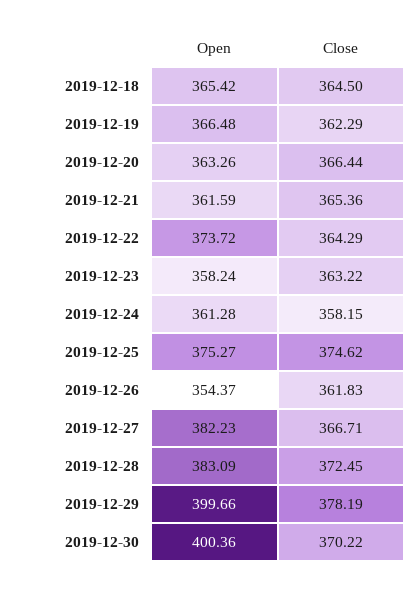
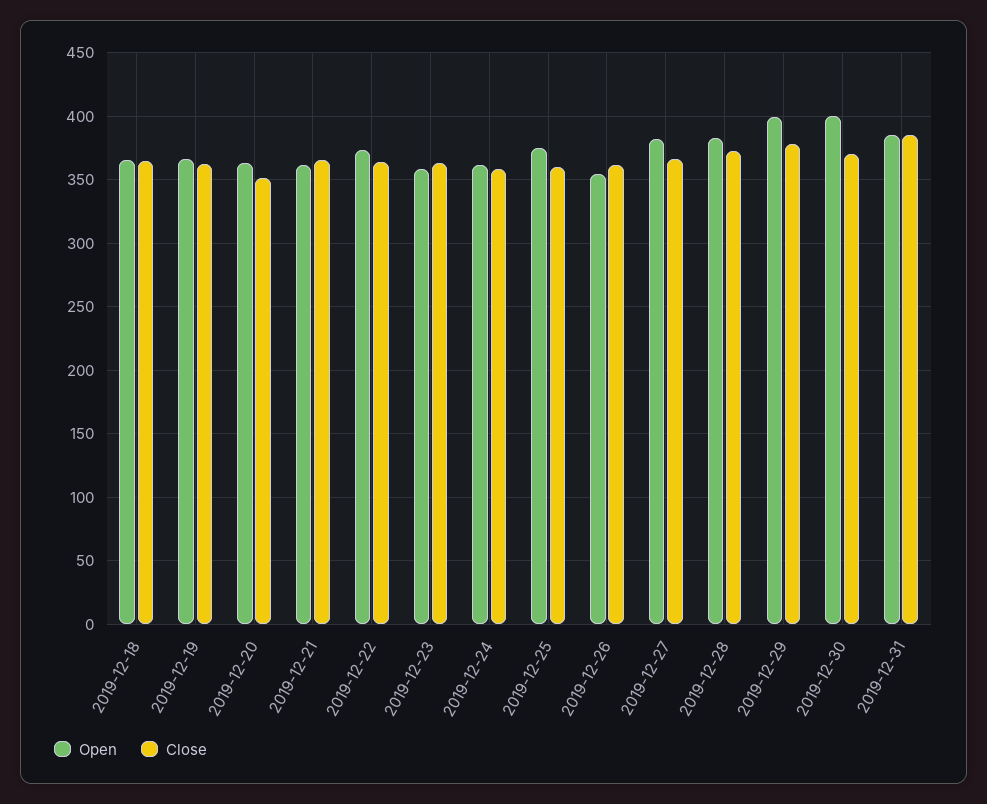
Close, 2019-12-20: 366.44 -> 350
Close, 2019-12-25: 374.62 -> 360
Open, 2019-12-31: none -> 385
Close, 2019-12-31: none -> 385

